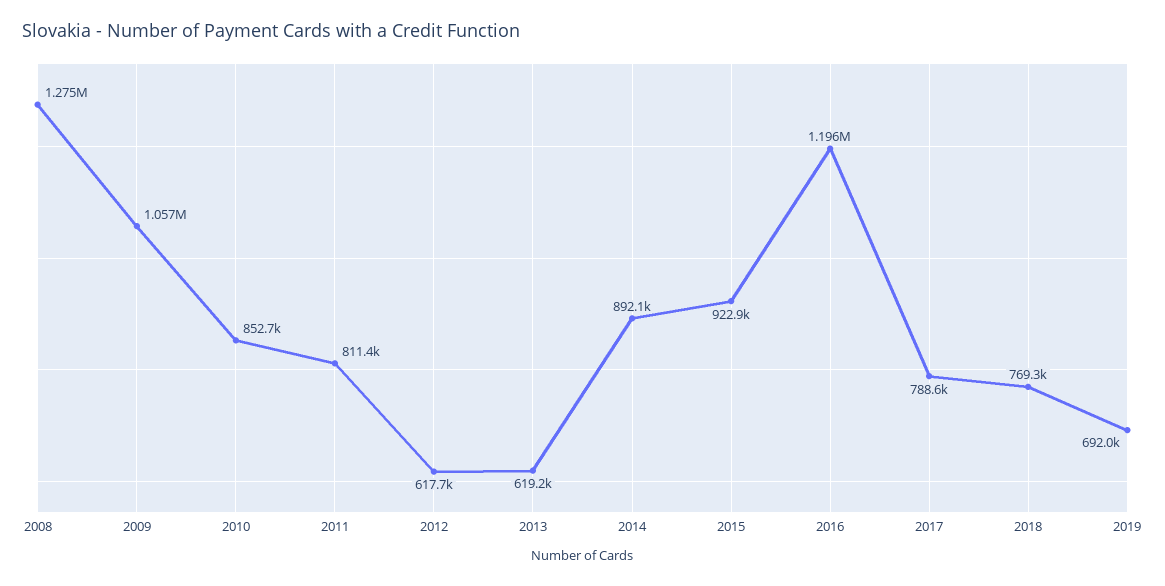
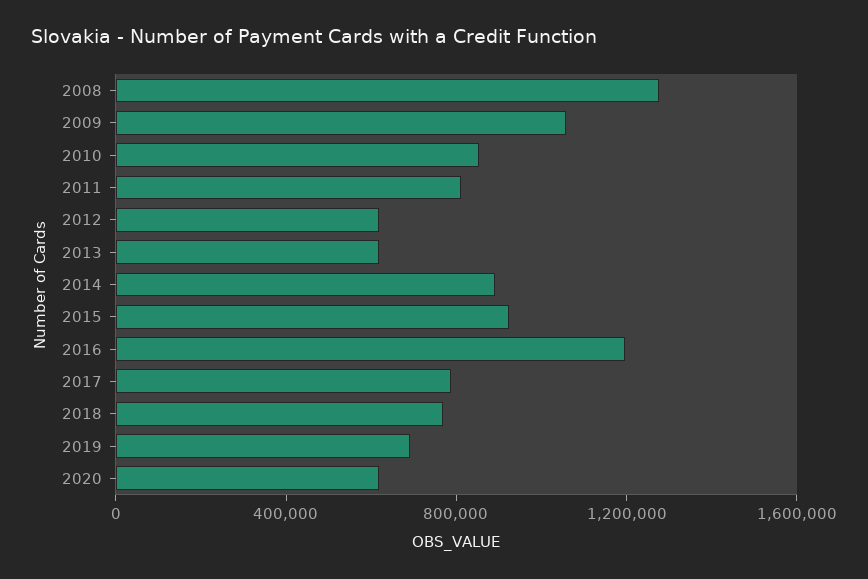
2020: none -> 600000

